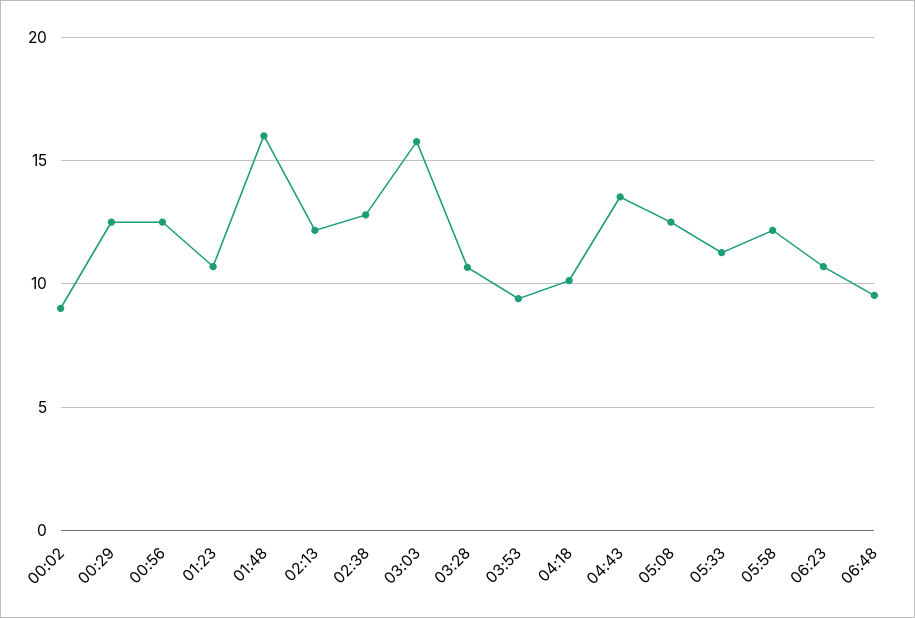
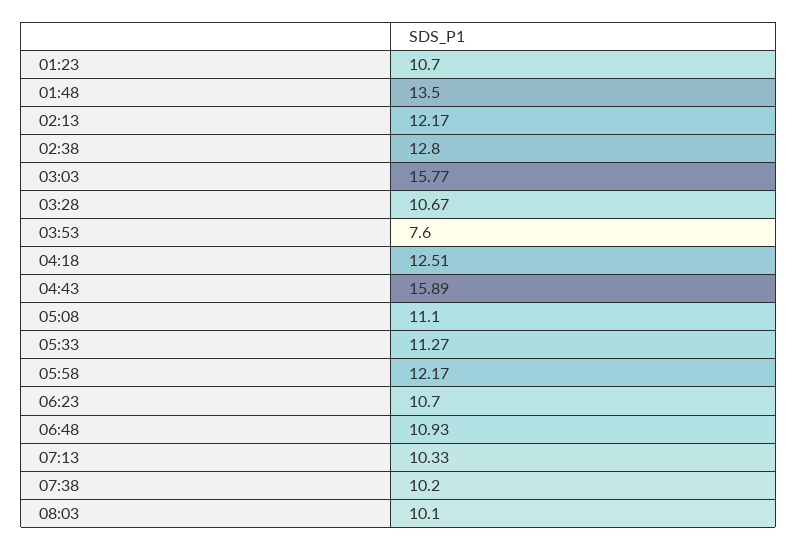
00:02: 9 -> none
00:29: 12.5 -> none
00:56: 12.5 -> none
01:48: 16 -> 13.5
03:53: 9.5 -> 7.6
04:18: 10 -> 12.51
04:43: 13.5 -> 15.89
05:08: 12.5 -> 11.1
06:48: 9.5 -> 10.93
07:13: none -> 10.33
07:38: none -> 10.2
08:03: none -> 10.1

